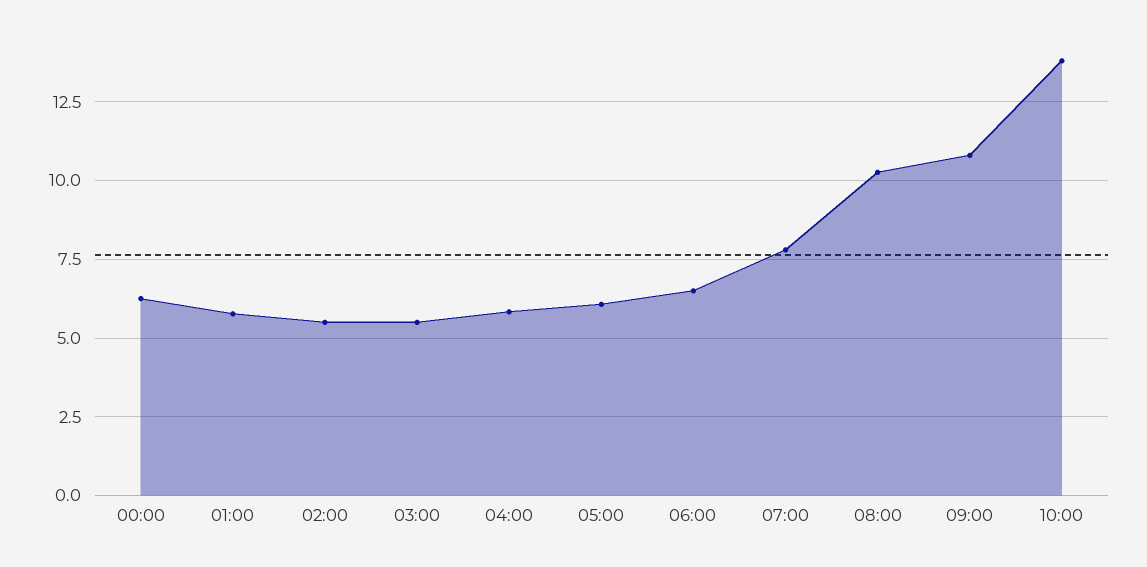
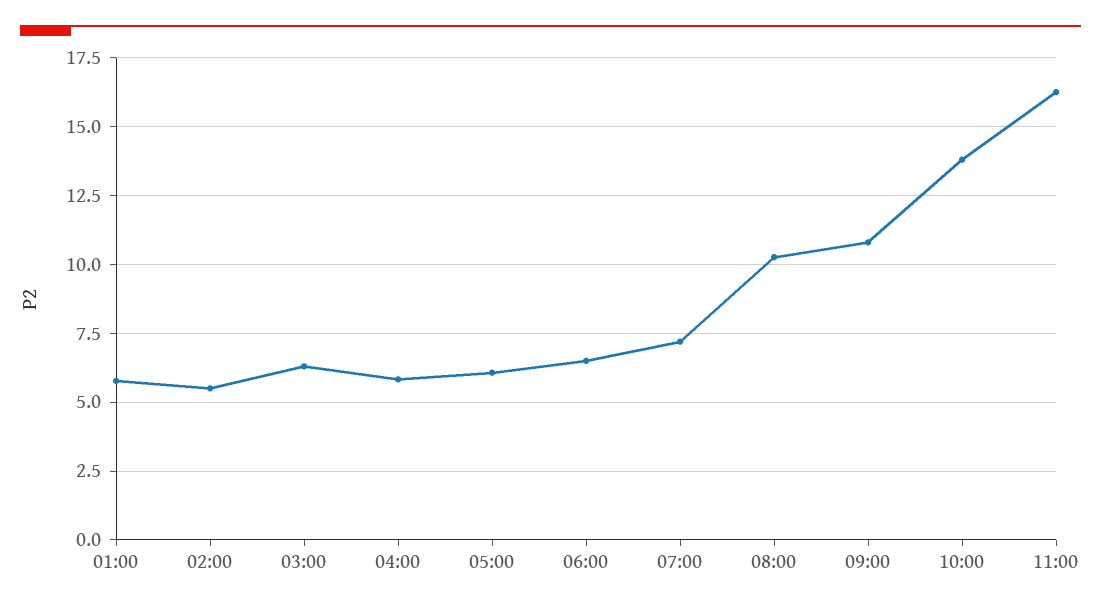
00:00: 6.25 -> none
03:00: 5.5 -> 6.25
07:00: 7.75 -> 7.25
11:00: none -> 16.25

